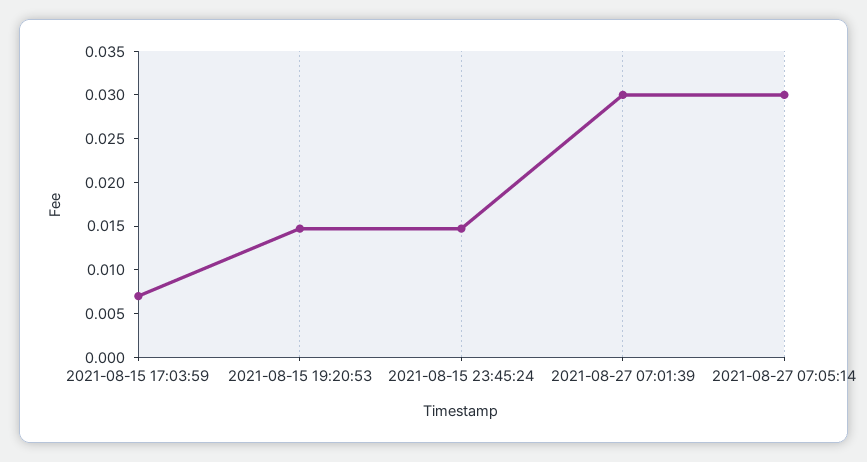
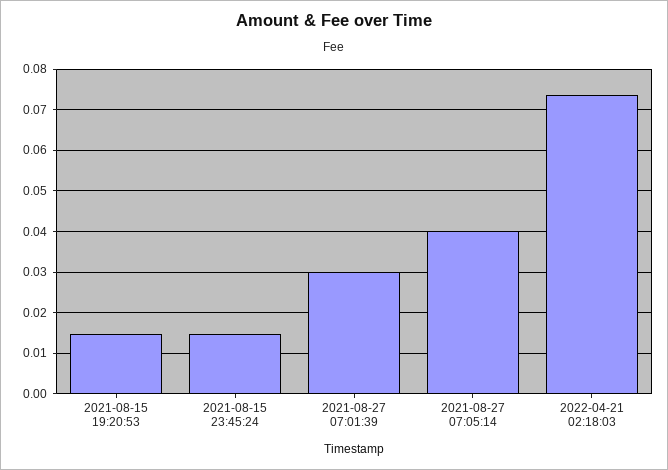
2021-08-15 17:03:59: 0.007 -> none
2021-08-27 07:05:14: 0.03 -> 0.04
2022-04-21 02:18:03: none -> 0.074

